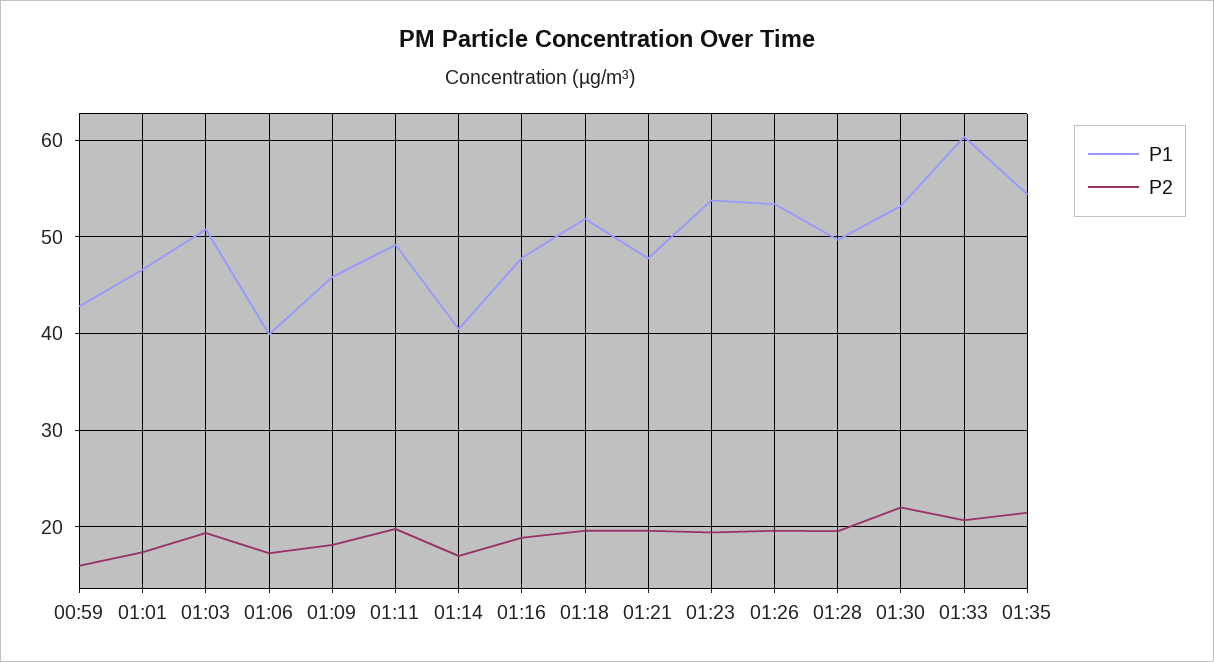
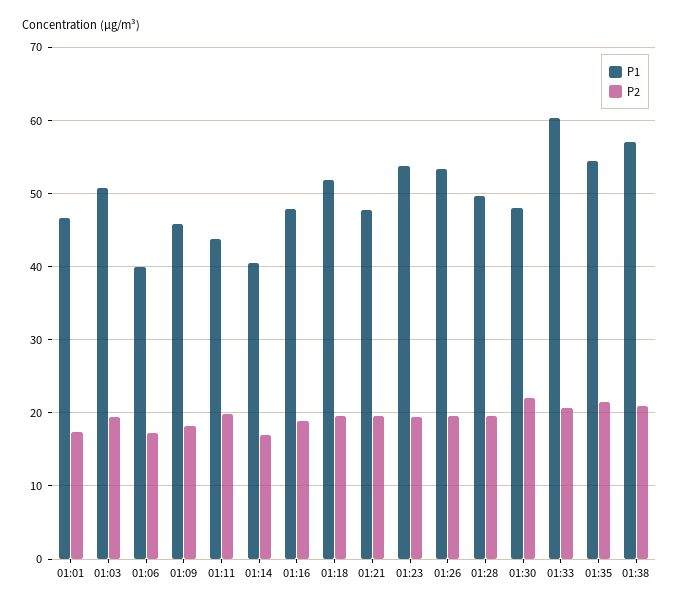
P1, 00:59: 43 -> none
P2, 00:59: 16 -> none
P1, 01:11: 49 -> 44
P1, 01:30: 53 -> 48
P1, 01:38: none -> 57
P2, 01:38: none -> 21

